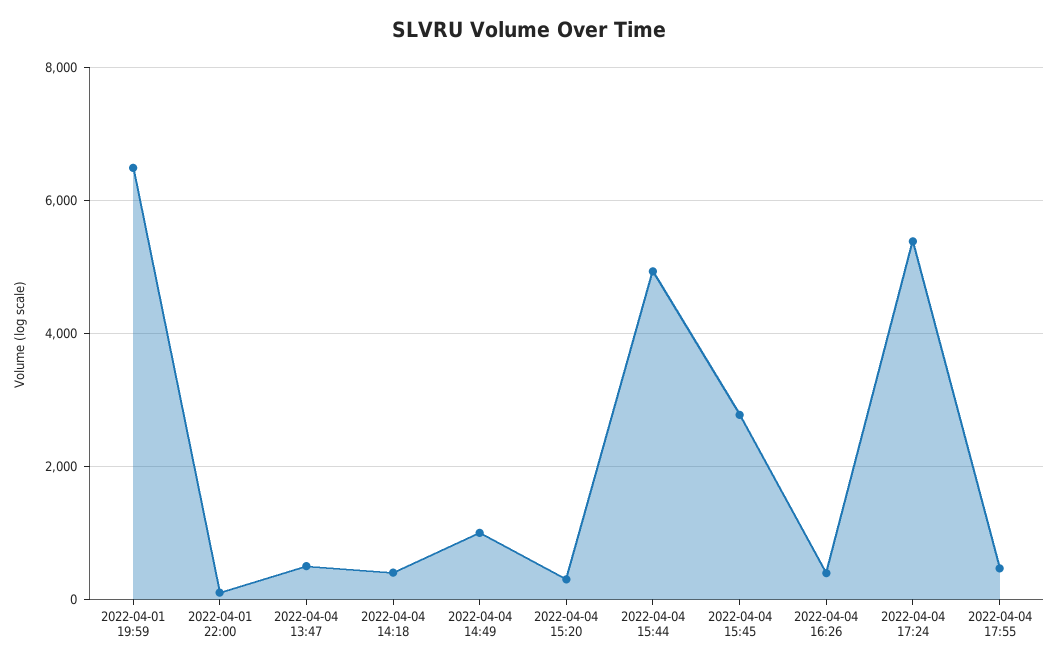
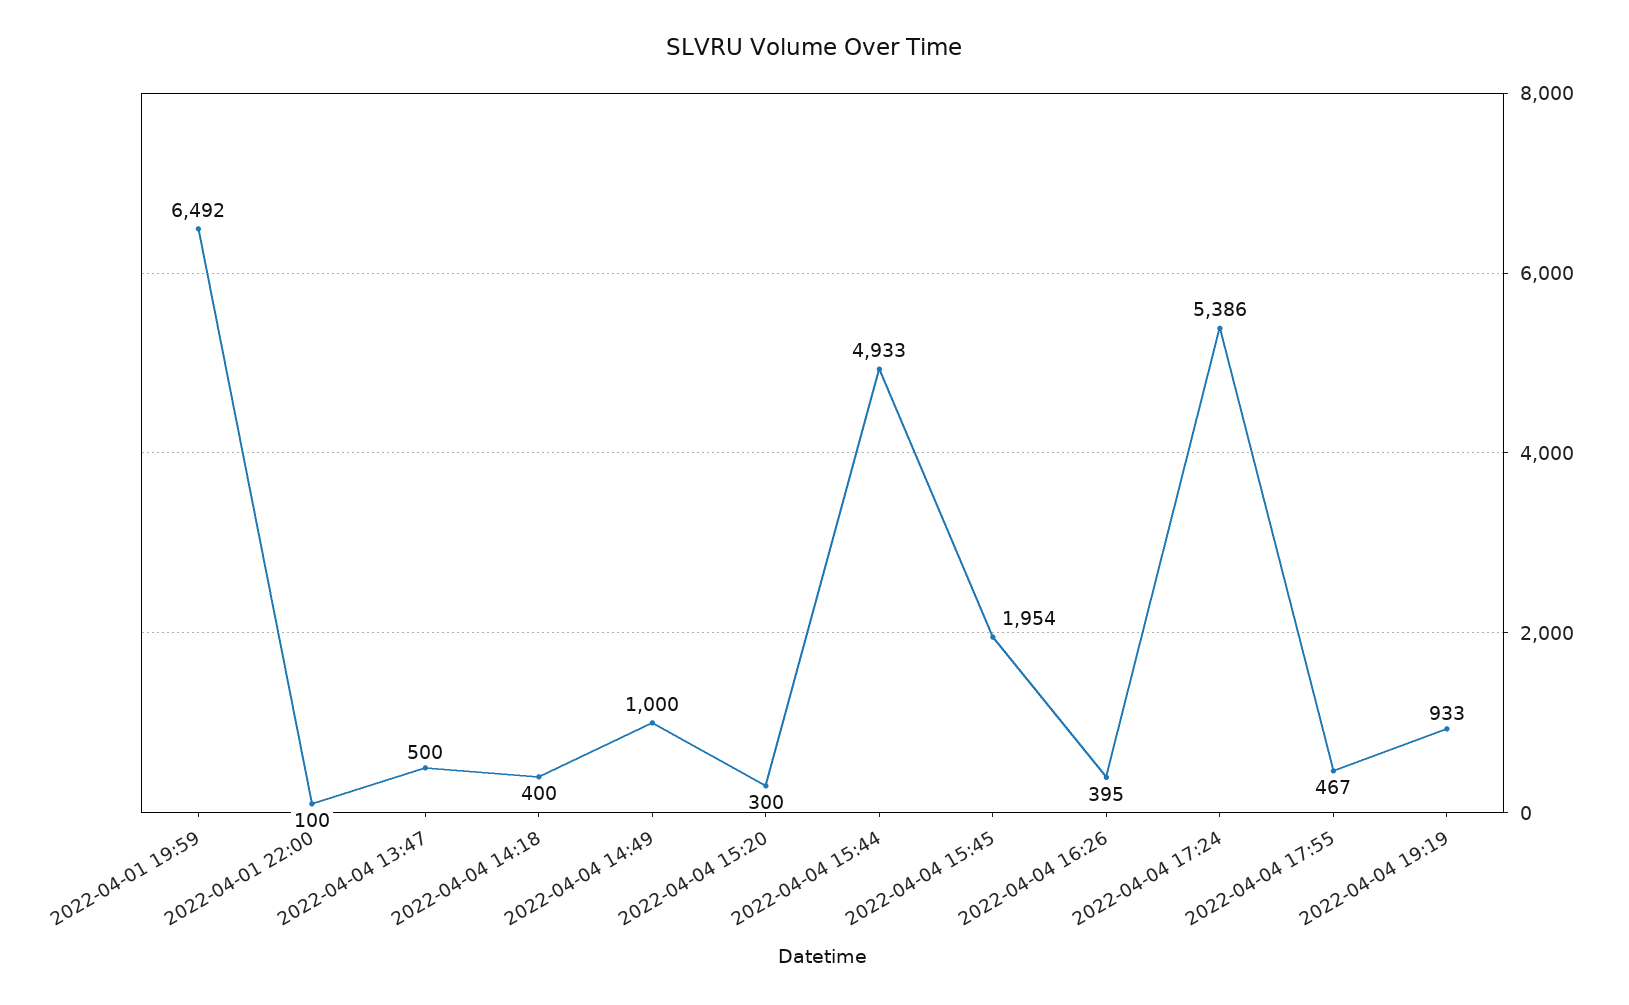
2022-04-04 15:45: 2800 -> 1954
2022-04-04 19:19: none -> 933

